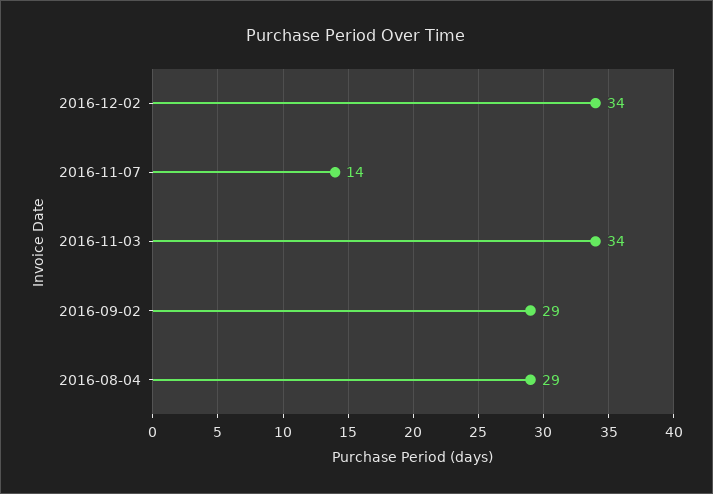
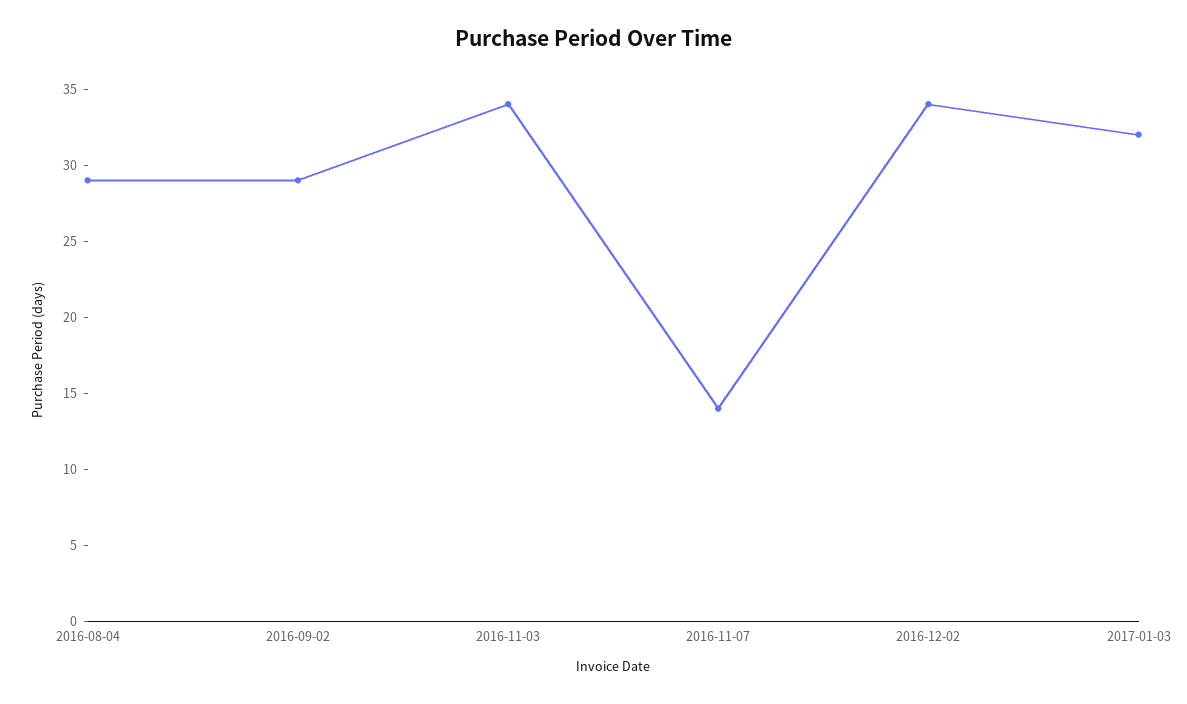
2017-01-03: none -> 32

